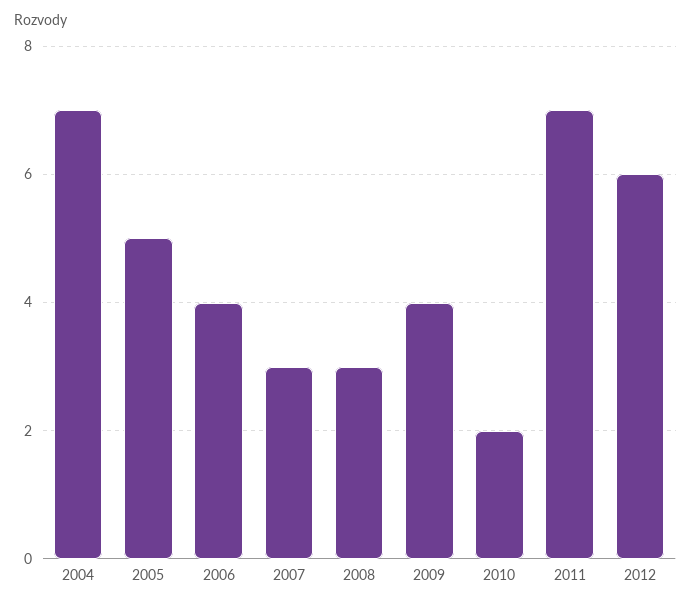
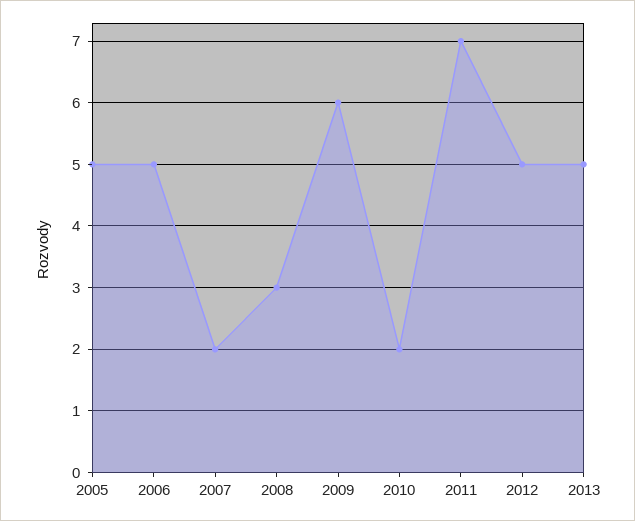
2004: 7 -> none
2006: 4 -> 5
2007: 3 -> 2
2009: 4 -> 6
2012: 6 -> 5
2013: none -> 5

